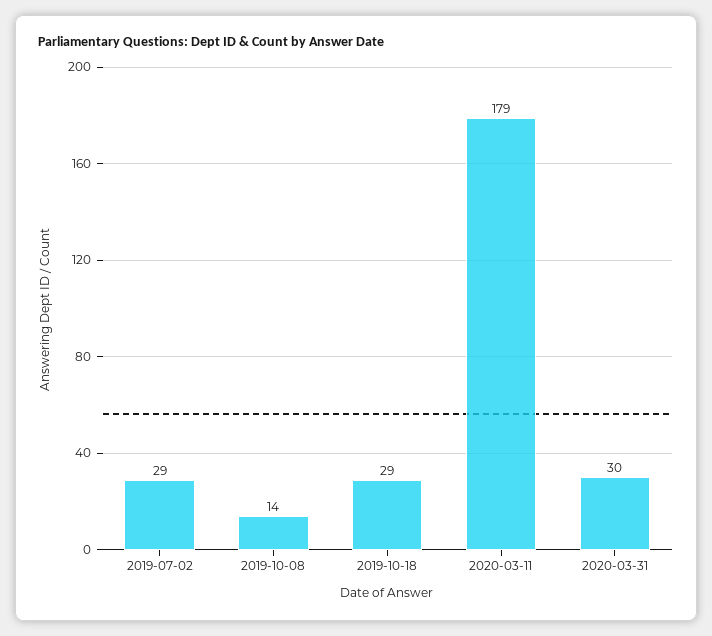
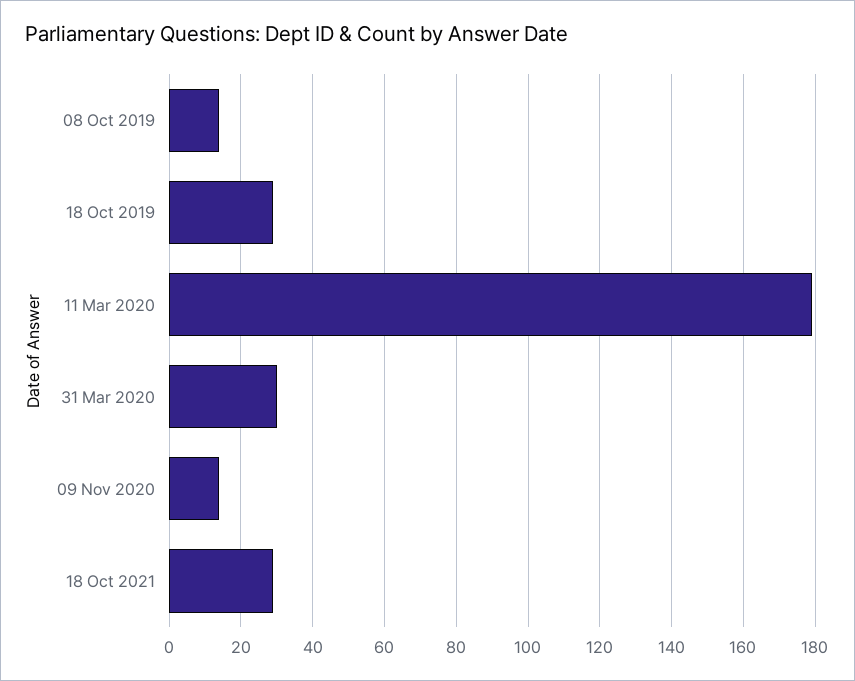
2019-07-02: 29 -> none
09 Nov 2020: none -> 15
18 Oct 2021: none -> 30

